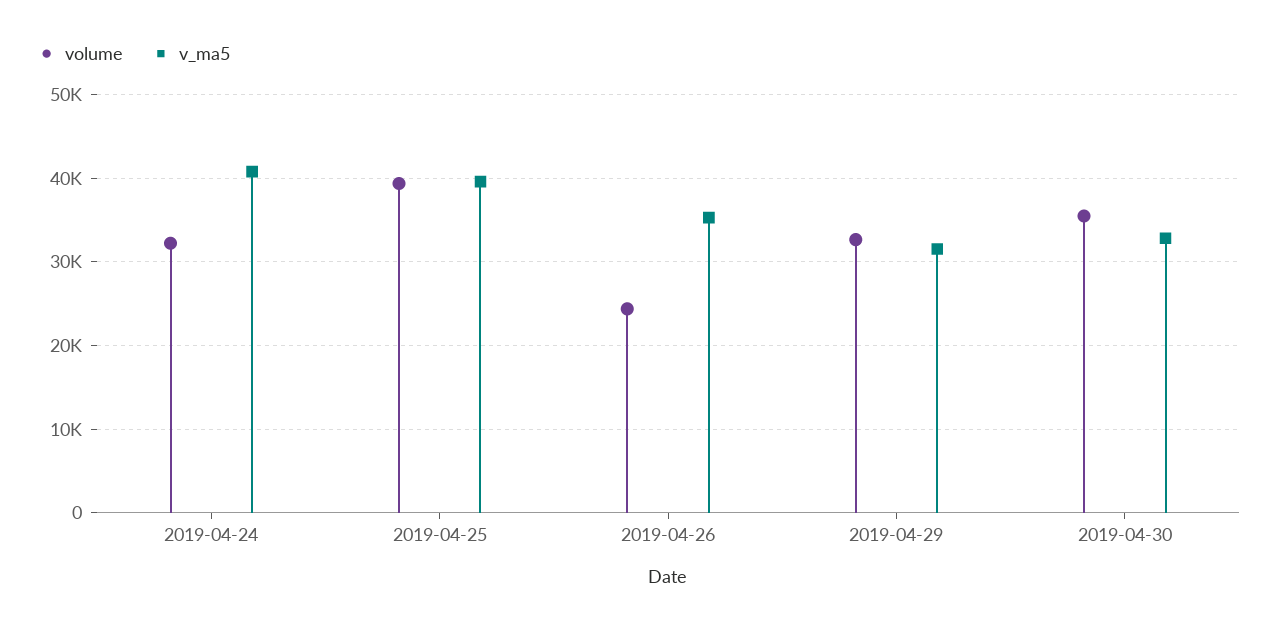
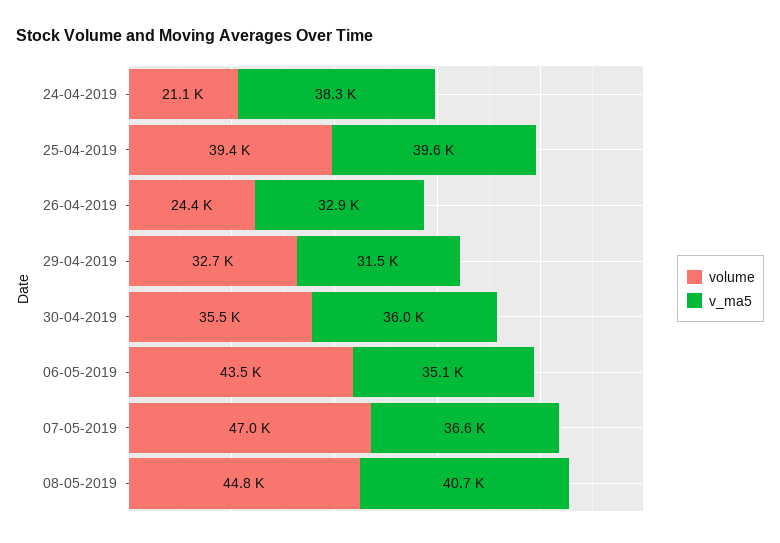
volume, 2019-04-24: 32000 -> 21100
v_ma5, 2019-04-24: 41000 -> 38300
v_ma5, 2019-04-26: 35000 -> 32900
v_ma5, 2019-04-30: 33000 -> 36000
volume, 06-05-2019: none -> 43500
v_ma5, 06-05-2019: none -> 35100
volume, 07-05-2019: none -> 47000
v_ma5, 07-05-2019: none -> 36600
volume, 08-05-2019: none -> 44800
v_ma5, 08-05-2019: none -> 40700

